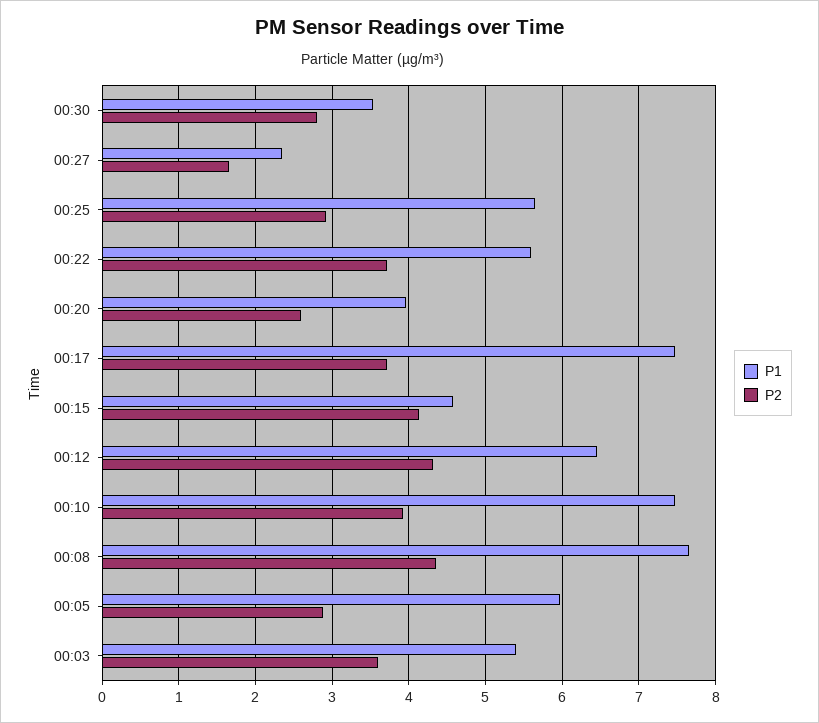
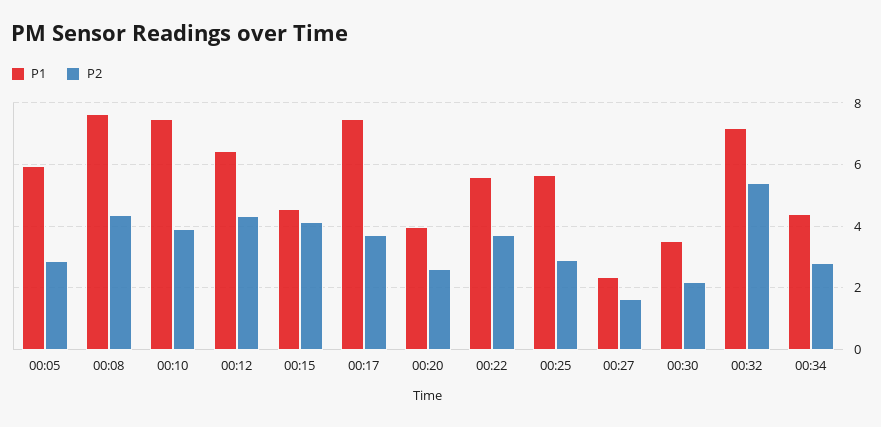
P2, 00:30: 2.8 -> 2.2
P1, 00:03: 5.4 -> none
P2, 00:03: 3.6 -> none
P1, 00:32: none -> 7.2
P2, 00:32: none -> 5.4
P1, 00:34: none -> 4.4
P2, 00:34: none -> 2.8

